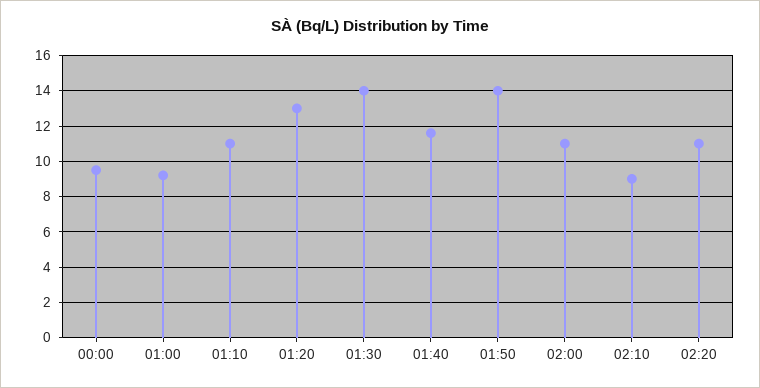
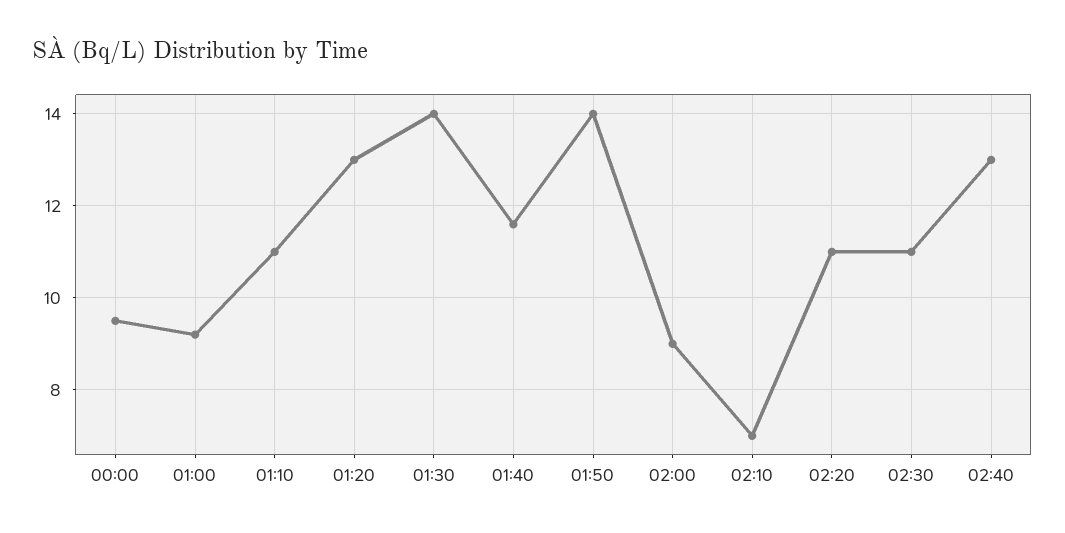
02:00: 11 -> 9
02:10: 9 -> 7
02:30: none -> 11
02:40: none -> 13

